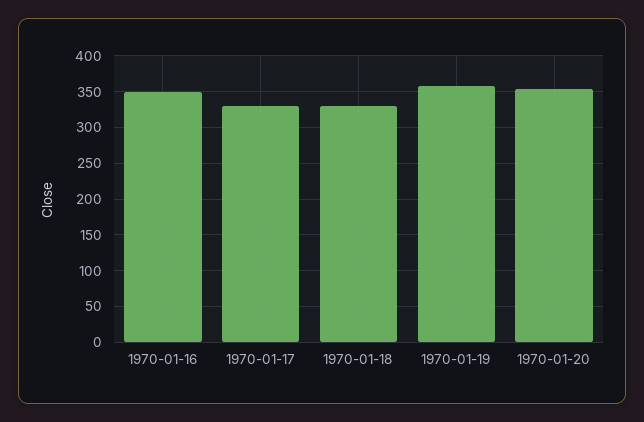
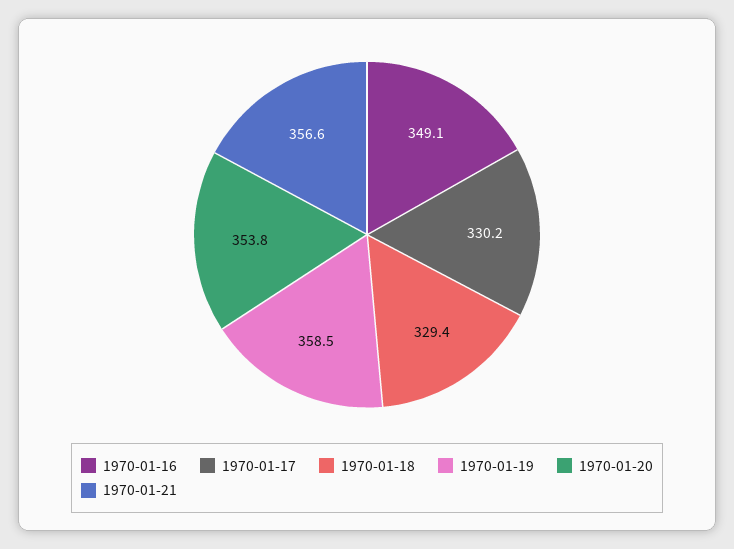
1970-01-21: none -> 356.6

